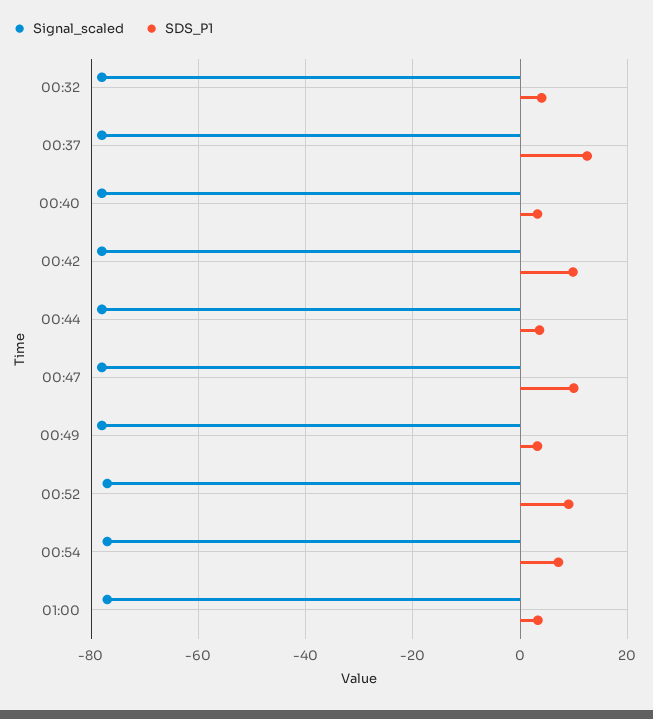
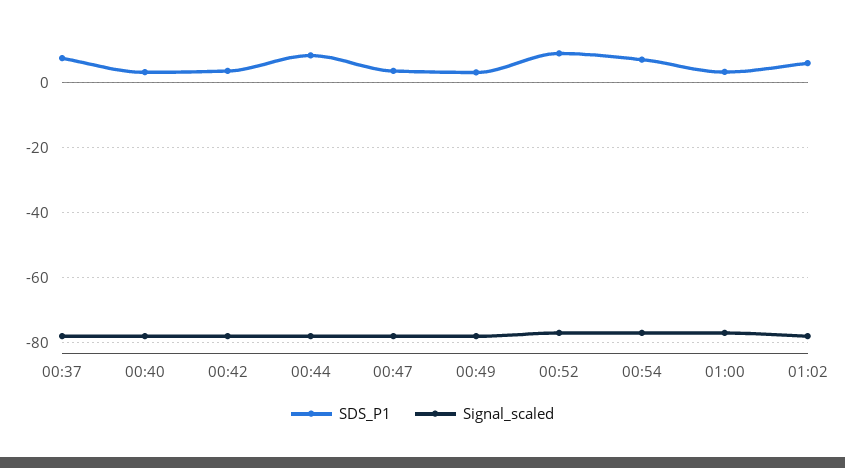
Signal_scaled, 00:32: -78 -> none
SDS_P1, 00:32: 4 -> none
SDS_P1, 00:37: 12 -> 8
SDS_P1, 00:42: 10 -> 4
SDS_P1, 00:44: 4 -> 8
SDS_P1, 00:47: 10 -> 4
SDS_P1, 01:02: none -> 6
Signal_scaled, 01:02: none -> -78

